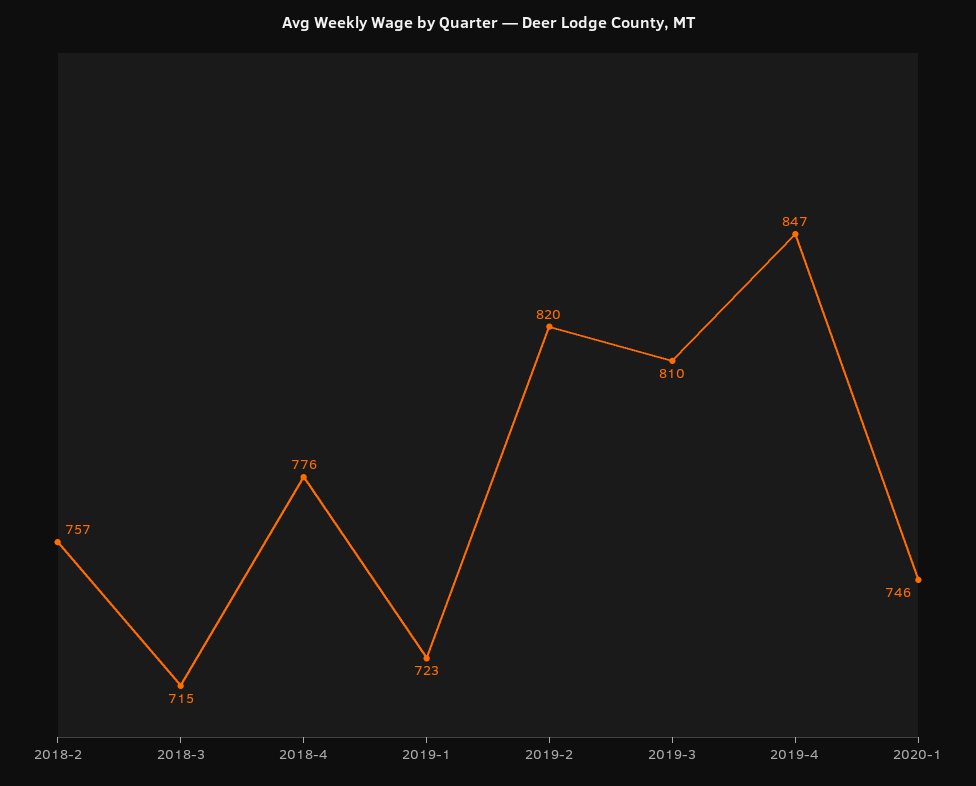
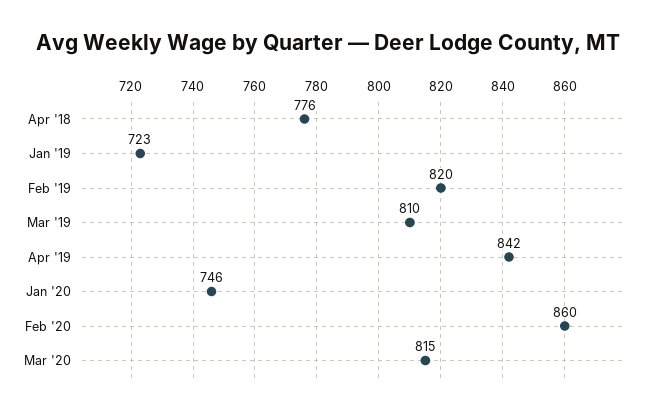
2018-2: 757 -> none
2018-3: 715 -> none
2019-4: 847 -> 842
Feb '20: none -> 860
Mar '20: none -> 815

